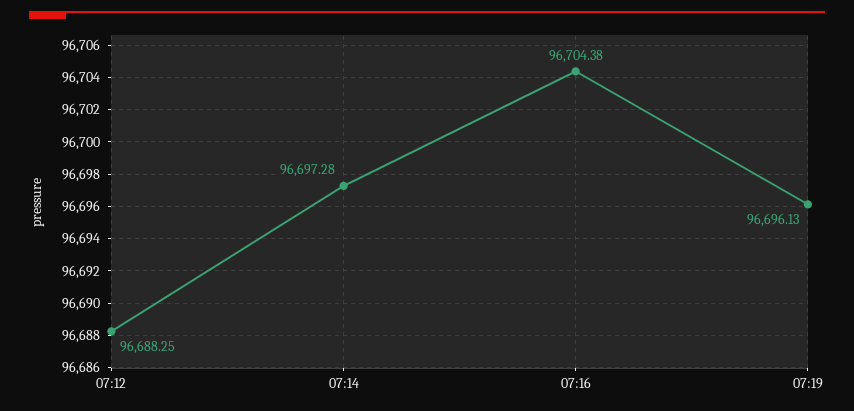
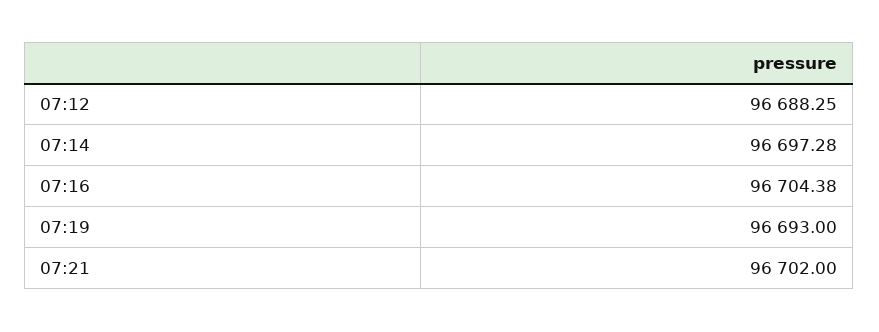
07:19: 96696.13 -> 96693
07:21: none -> 96702

